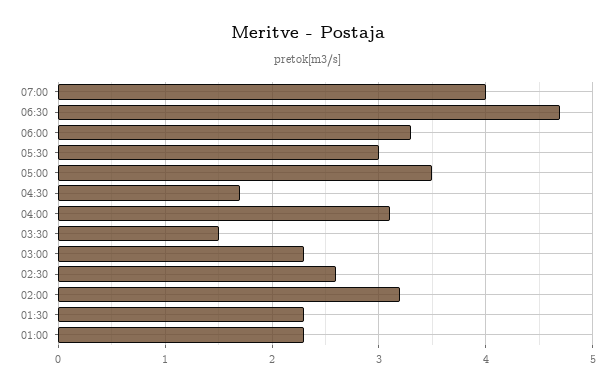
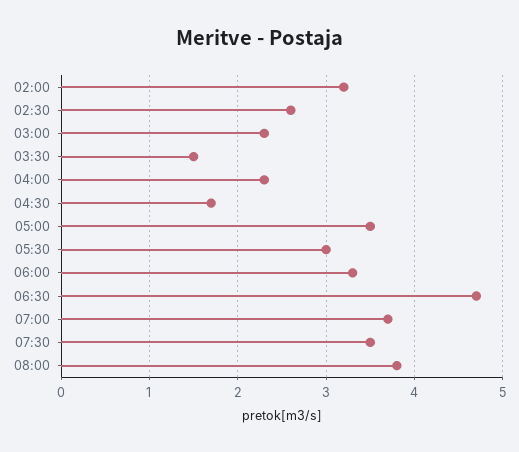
07:00: 4 -> 3.7
04:00: 3.1 -> 2.3
01:30: 2.3 -> none
01:00: 2.3 -> none
07:30: none -> 3.5
08:00: none -> 3.8

